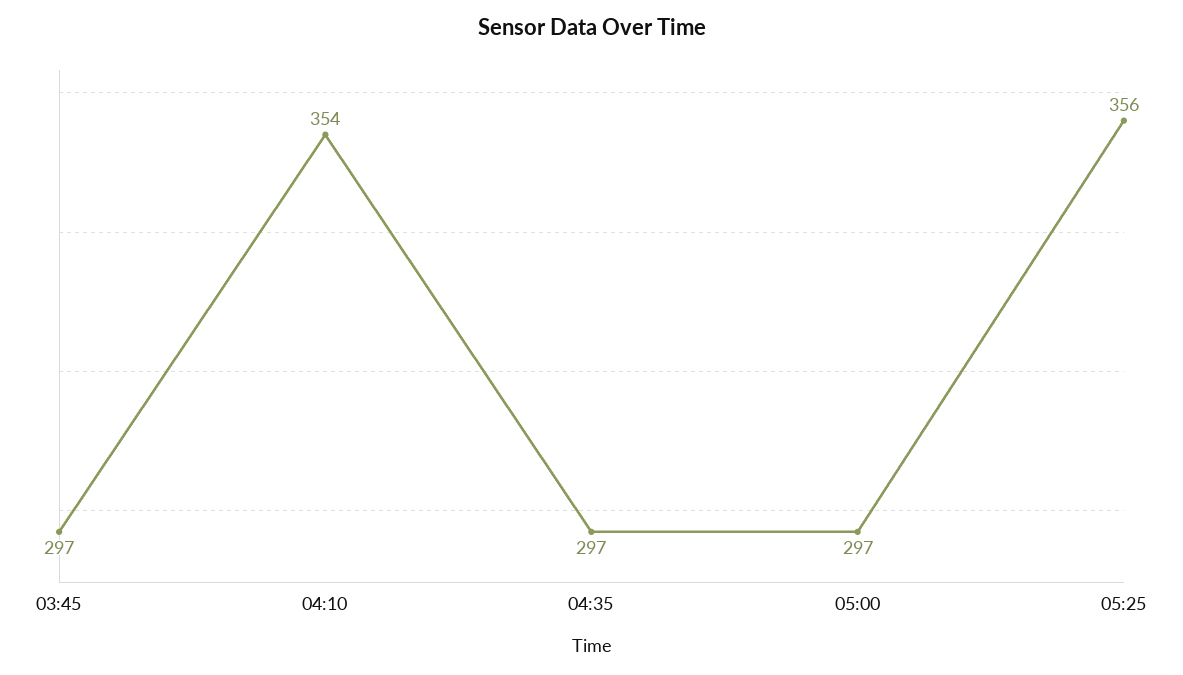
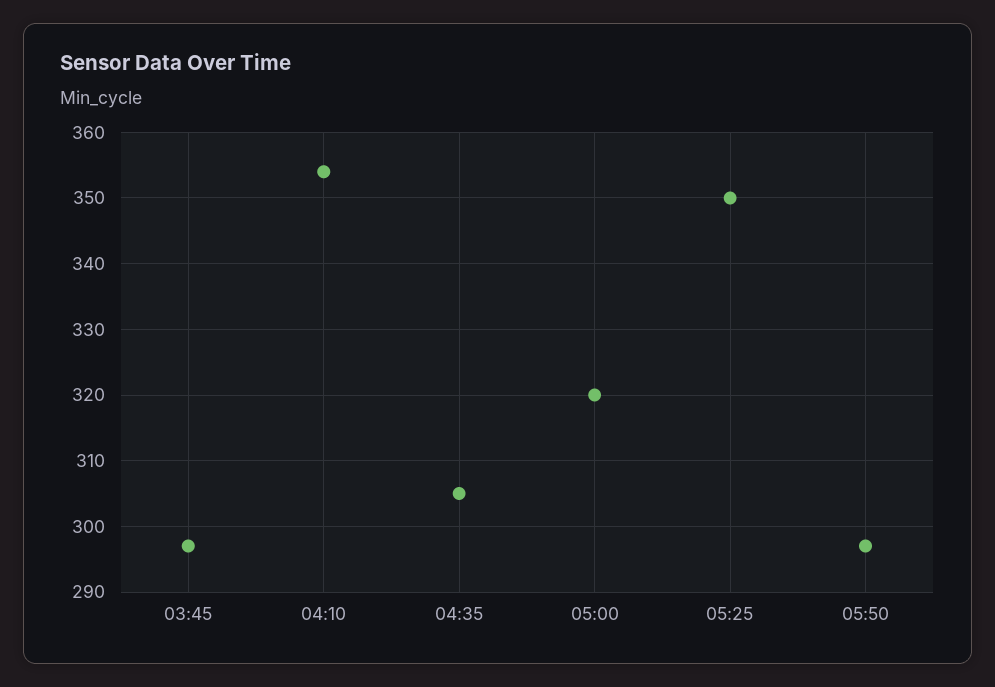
04:35: 297 -> 305
05:00: 297 -> 320
05:25: 356 -> 350
05:50: none -> 297

